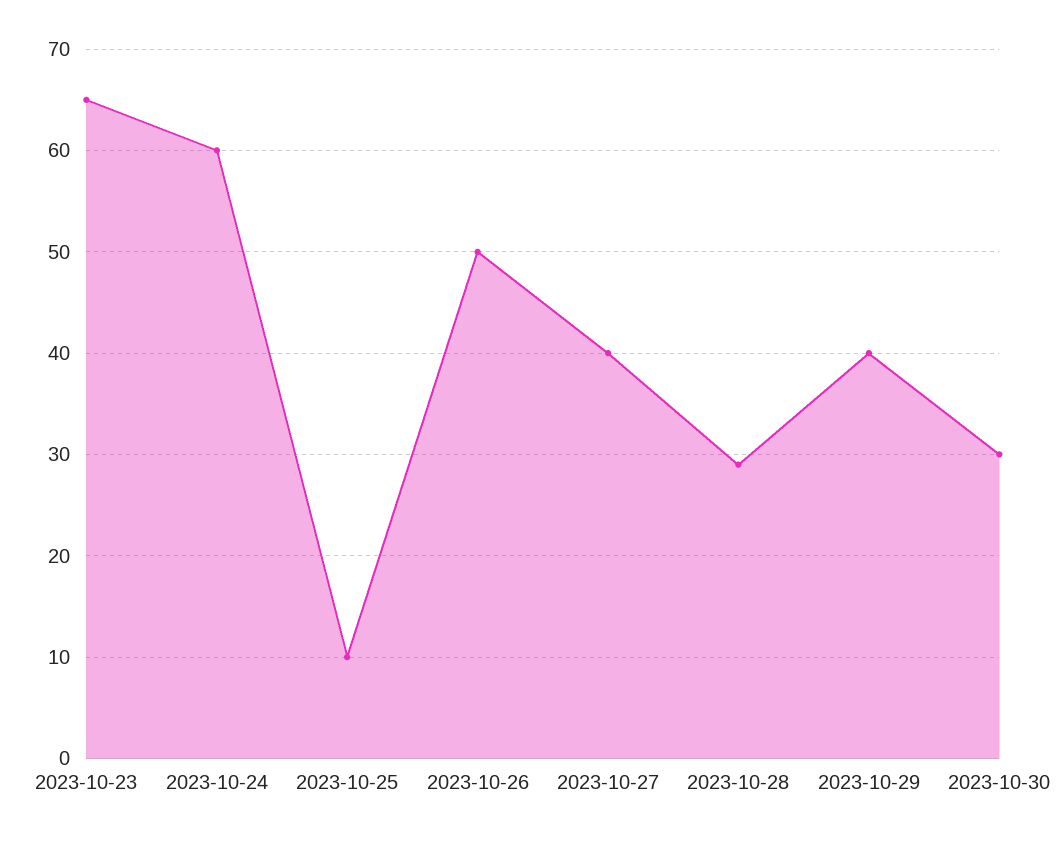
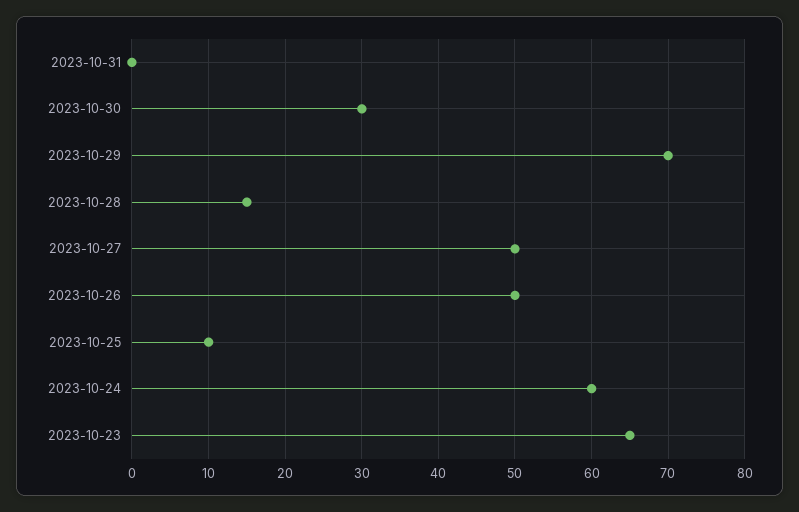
2023-10-27: 40 -> 50
2023-10-28: 29 -> 15
2023-10-29: 40 -> 70
2023-10-31: none -> 0

